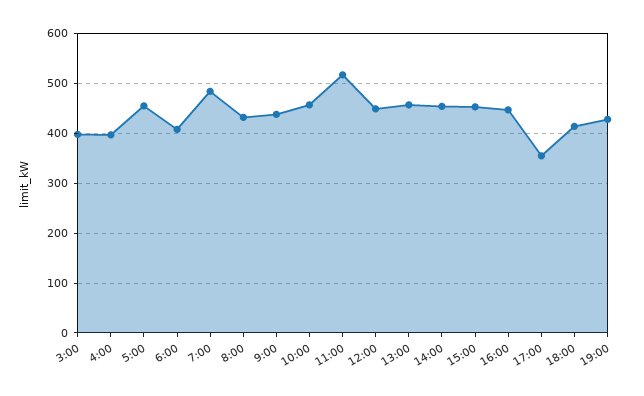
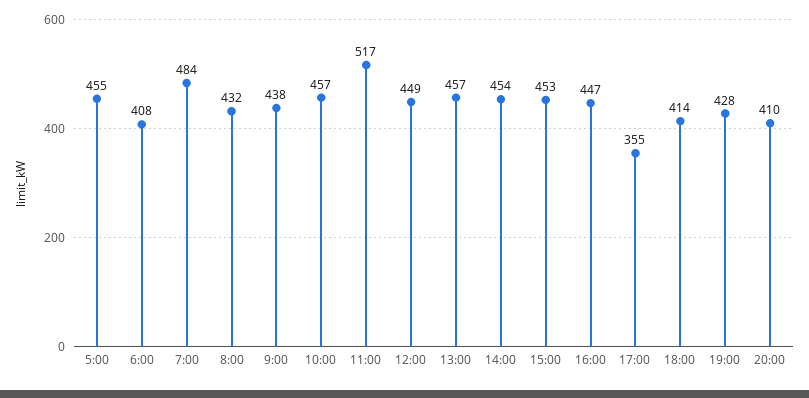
3:00: 400 -> none
4:00: 400 -> none
20:00: none -> 410

